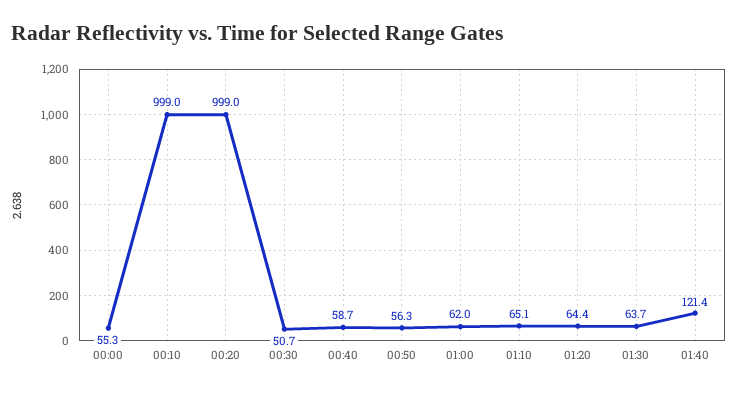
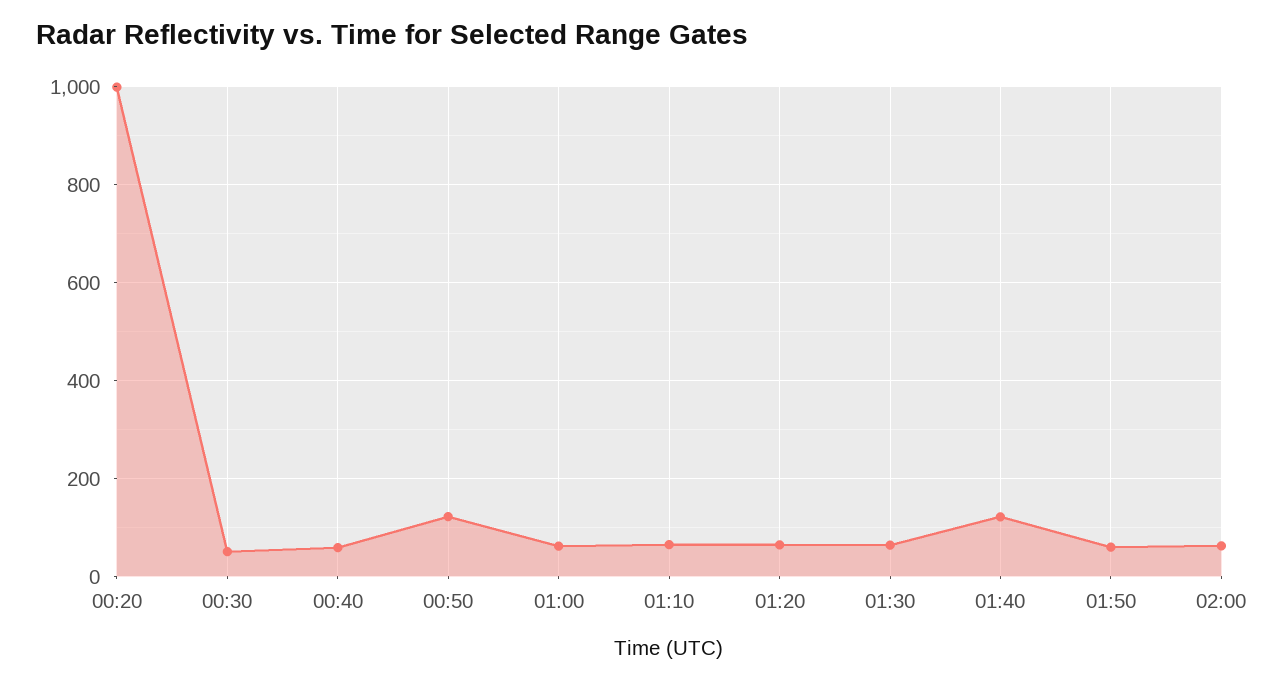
00:00: 55.3 -> none
00:10: 999 -> none
00:50: 56.3 -> 120
01:50: none -> 60
02:00: none -> 60

